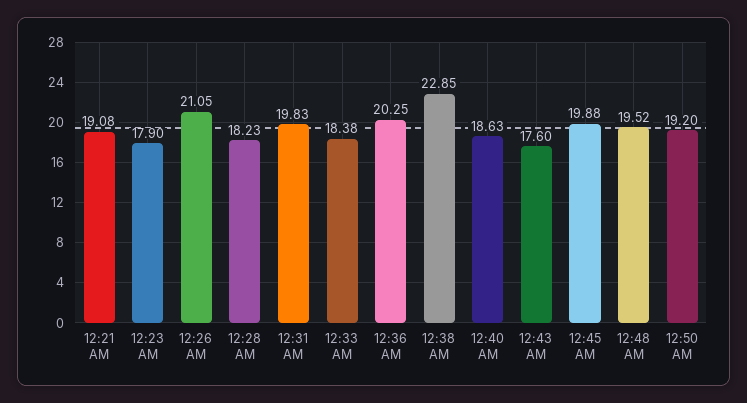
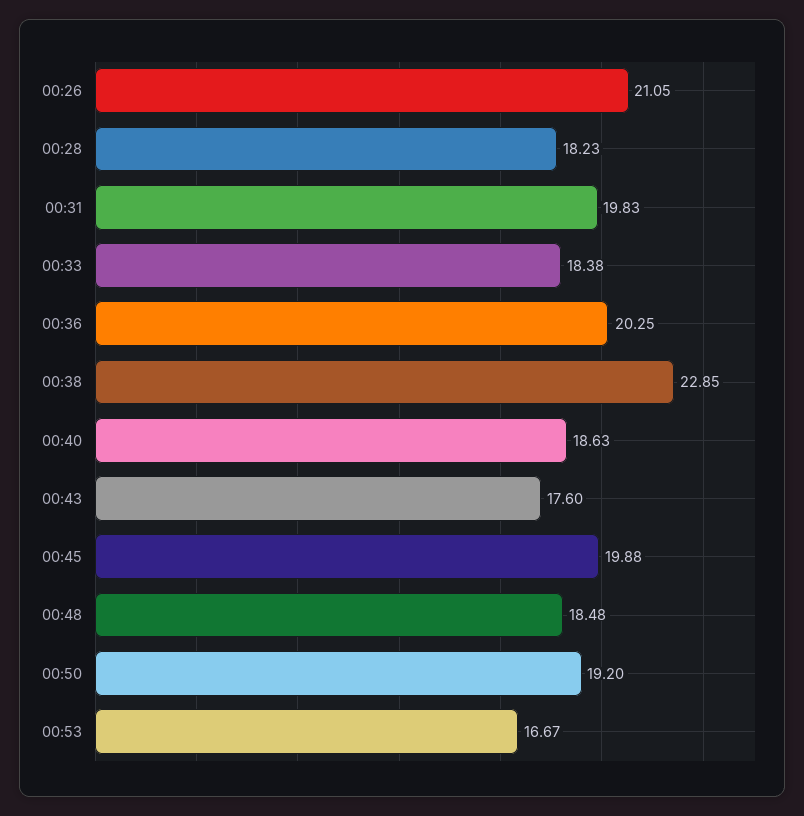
12:21 AM: 19.08 -> none
12:23 AM: 17.9 -> none
12:48 AM: 19.52 -> 18.48
00:53: none -> 16.67

